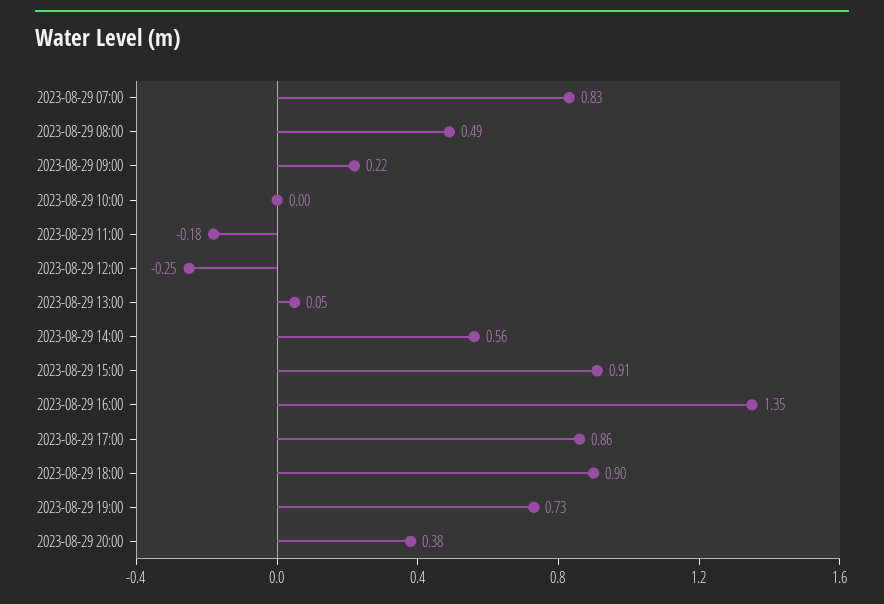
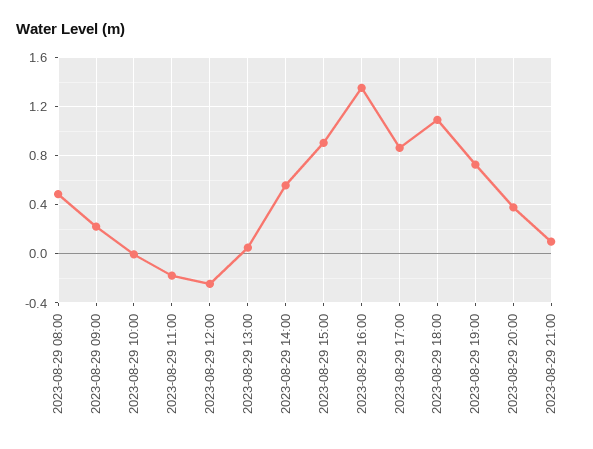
2023-08-29 07:00: 0.83 -> none
2023-08-29 18:00: 0.9 -> 1.1
2023-08-29 21:00: none -> 0.1

